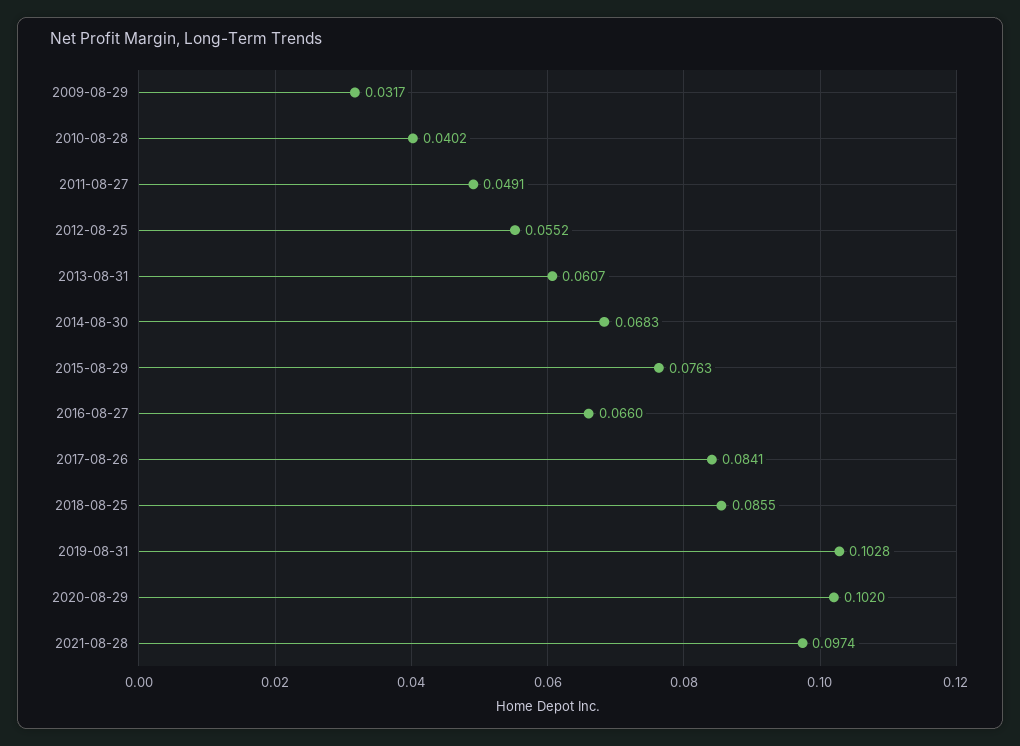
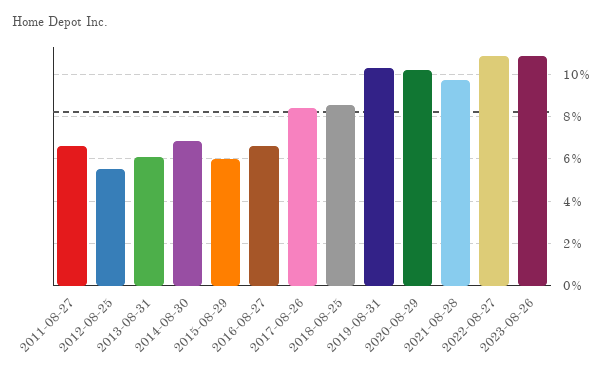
2009-08-29: 0.0317 -> none
2010-08-28: 0.0402 -> none
2011-08-27: 0.0491 -> 0.065
2015-08-29: 0.0763 -> 0.06
2022-08-27: none -> 0.11
2023-08-26: none -> 0.11

